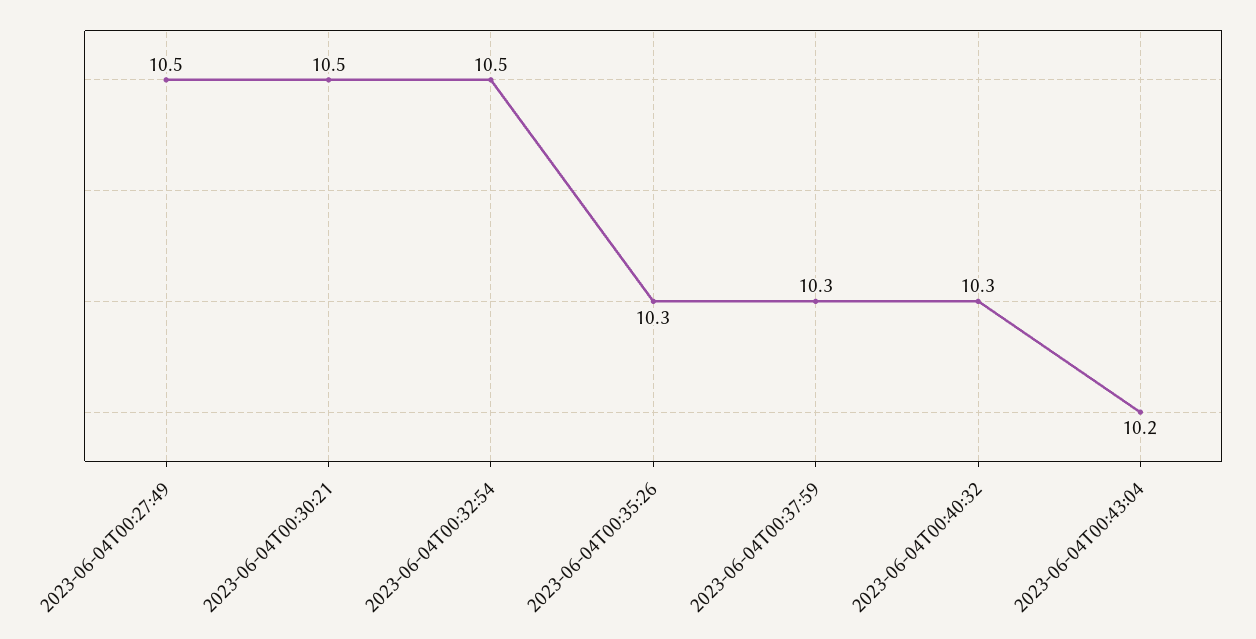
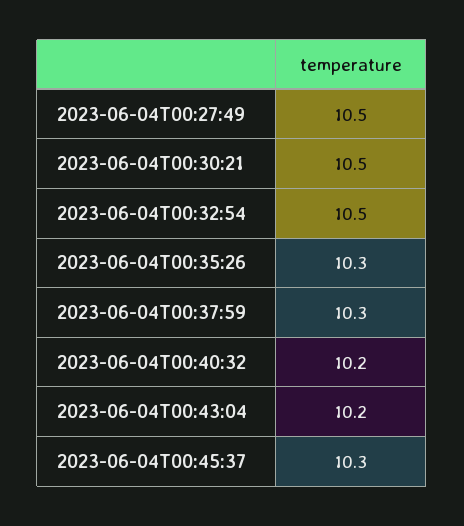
2023-06-04T00:40:32: 10.3 -> 10.2
2023-06-04T00:45:37: none -> 10.3

